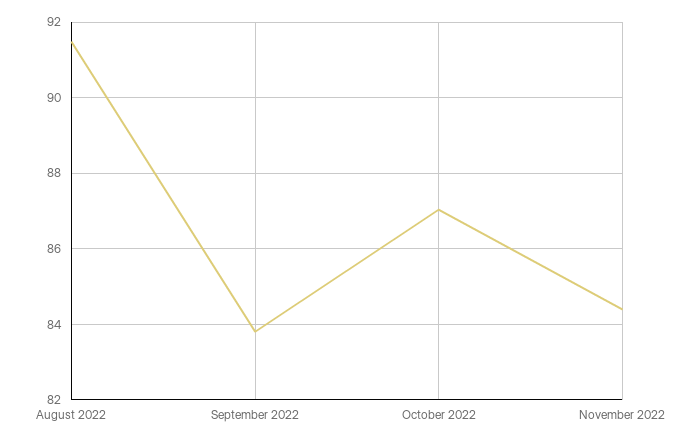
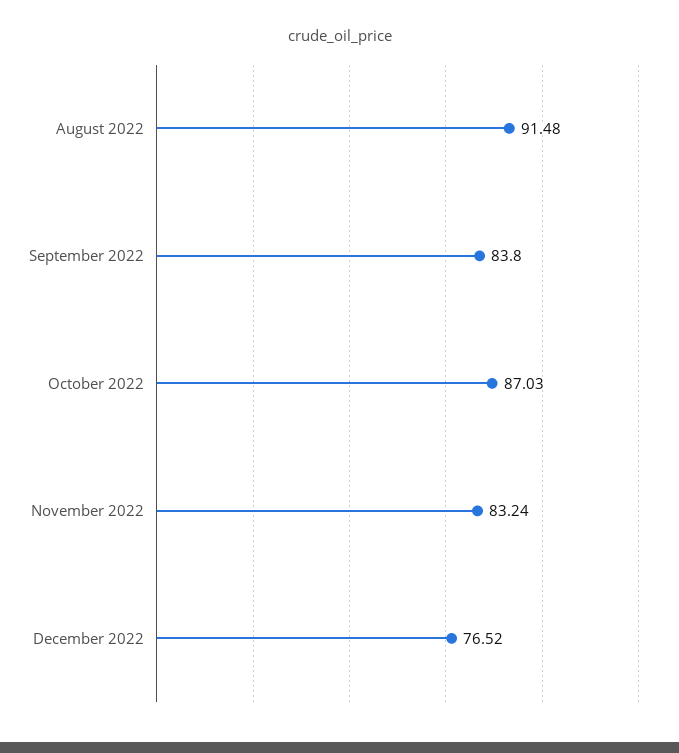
November 2022: 84.4 -> 83.24
December 2022: none -> 76.52

